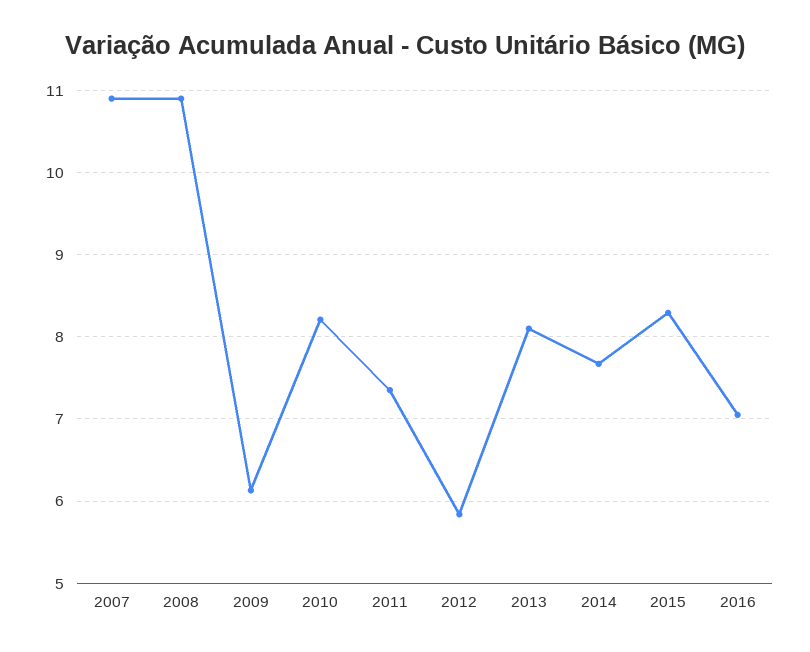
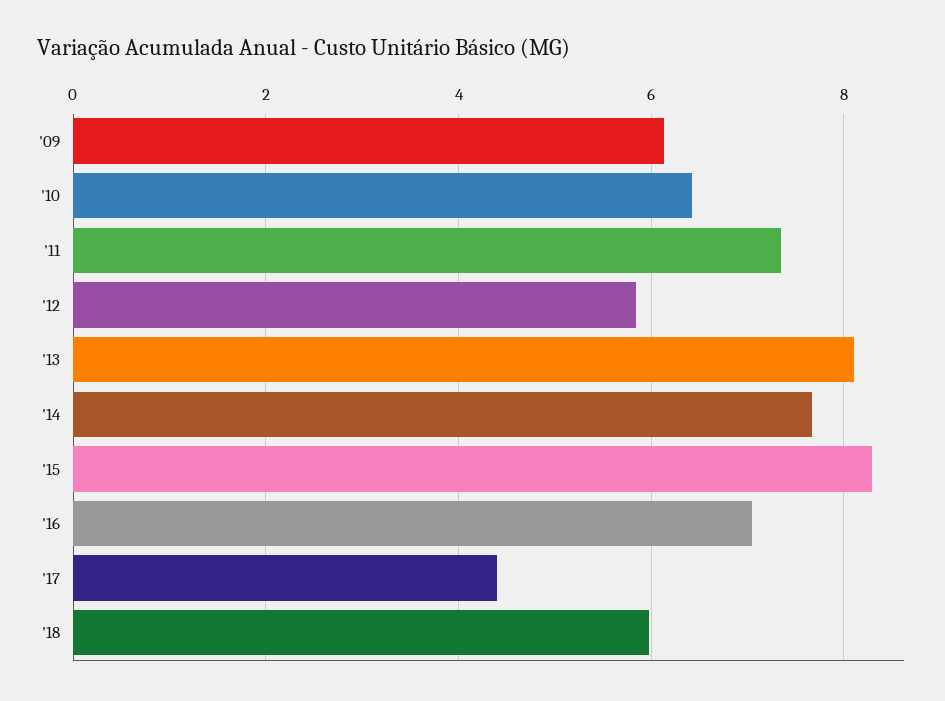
2007: 10.9 -> none
2008: 10.9 -> none
2010: 8.2 -> 6.4
'17: none -> 4.4
'18: none -> 6

